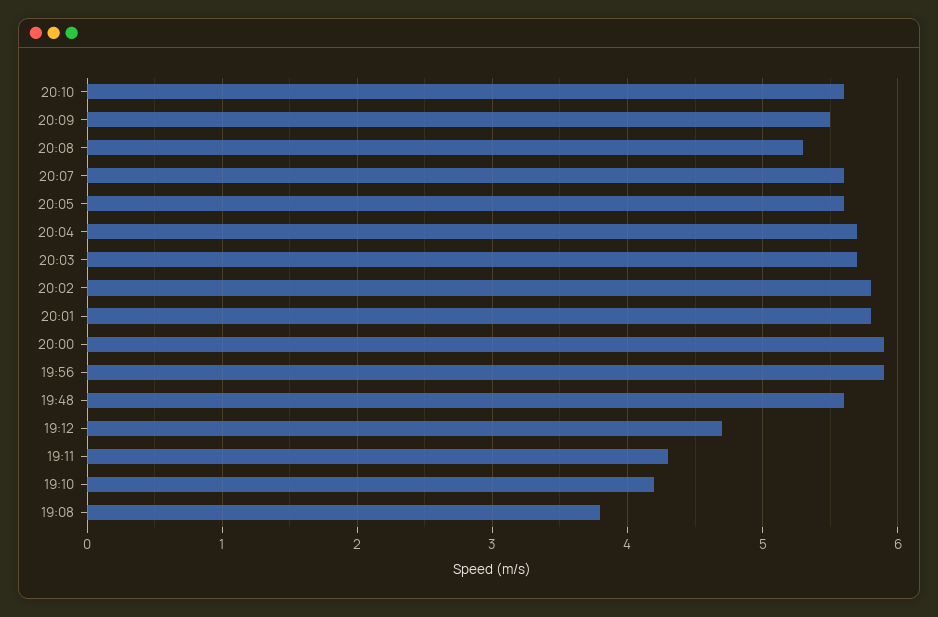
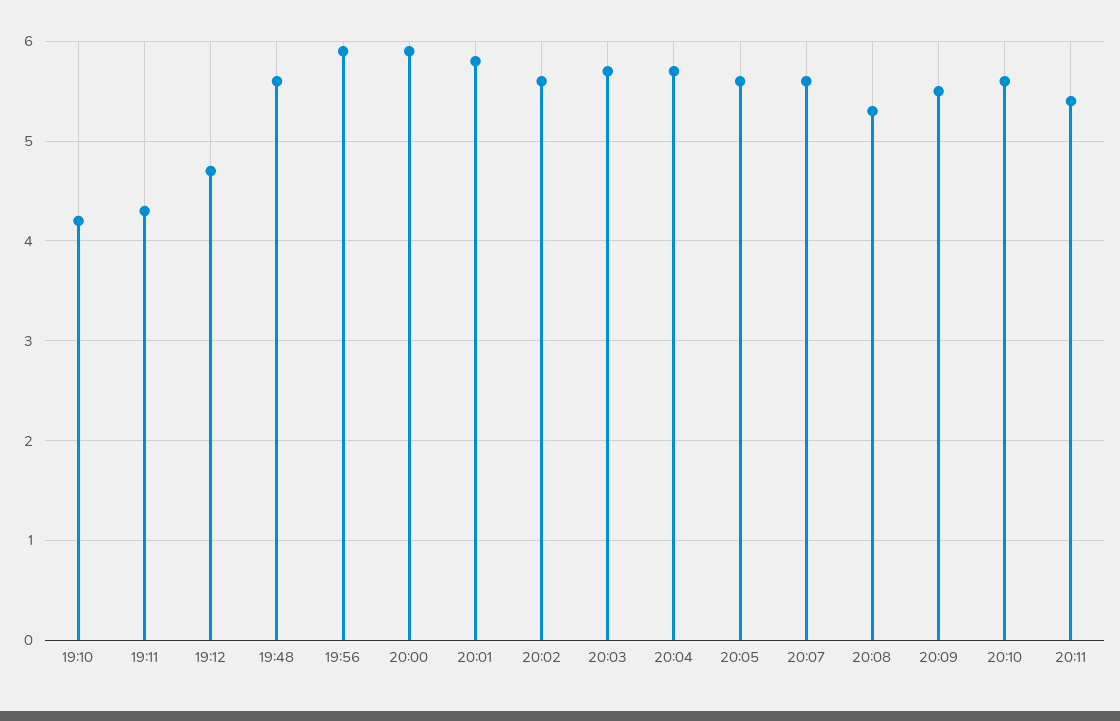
20:02: 5.8 -> 5.6
19:08: 3.8 -> none
20:11: none -> 5.4

